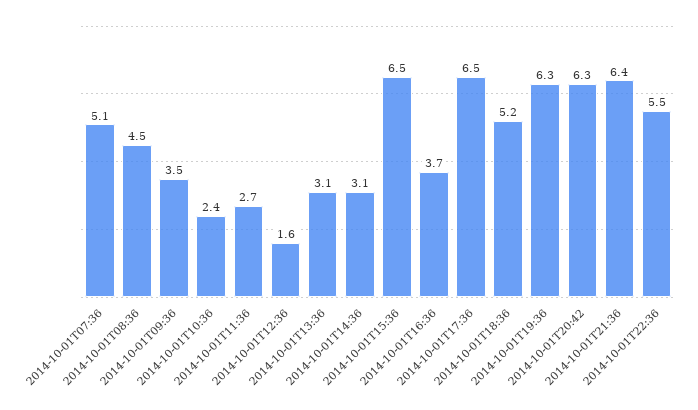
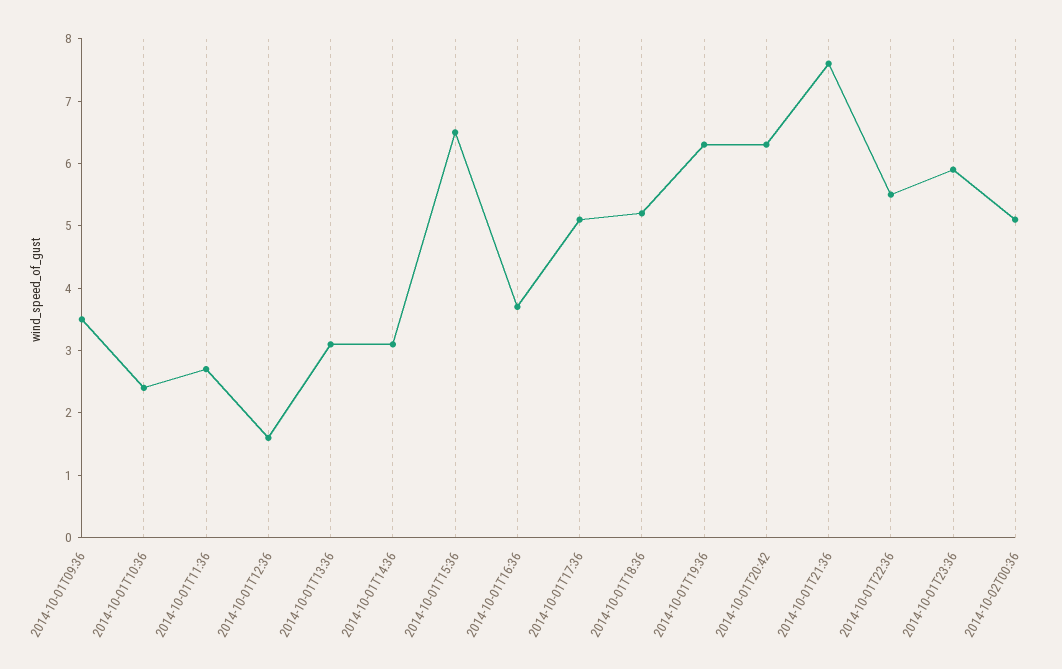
2014-10-01T07:36: 5.1 -> none
2014-10-01T08:36: 4.5 -> none
2014-10-01T17:36: 6.5 -> 5
2014-10-01T21:36: 6.4 -> 7.5
2014-10-01T23:36: none -> 6
2014-10-02T00:36: none -> 5

